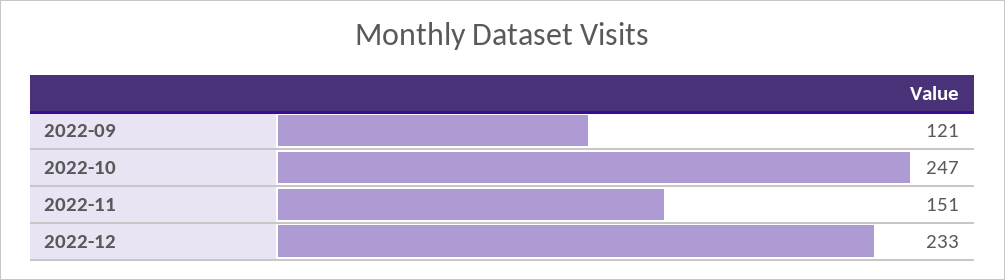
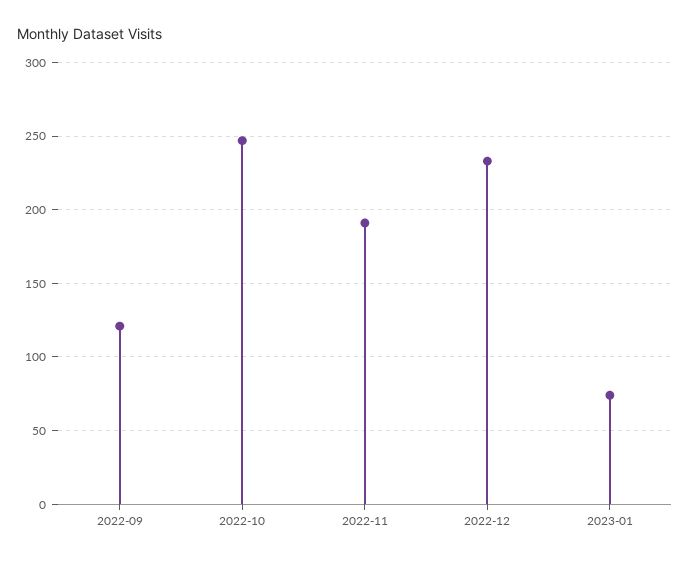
2022-11: 151 -> 190
2023-01: none -> 75

